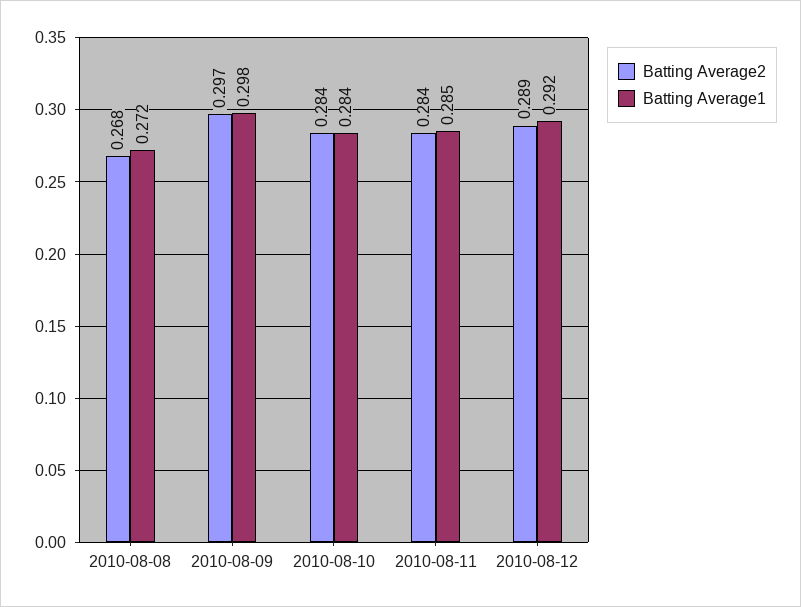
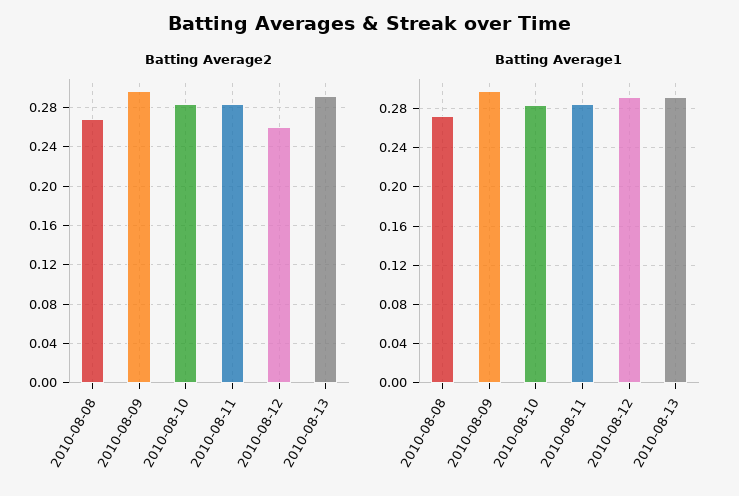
Batting Average2, 2010-08-12: 0.289 -> 0.26
Batting Average2, 2010-08-13: none -> 0.29
Batting Average1, 2010-08-13: none -> 0.29

